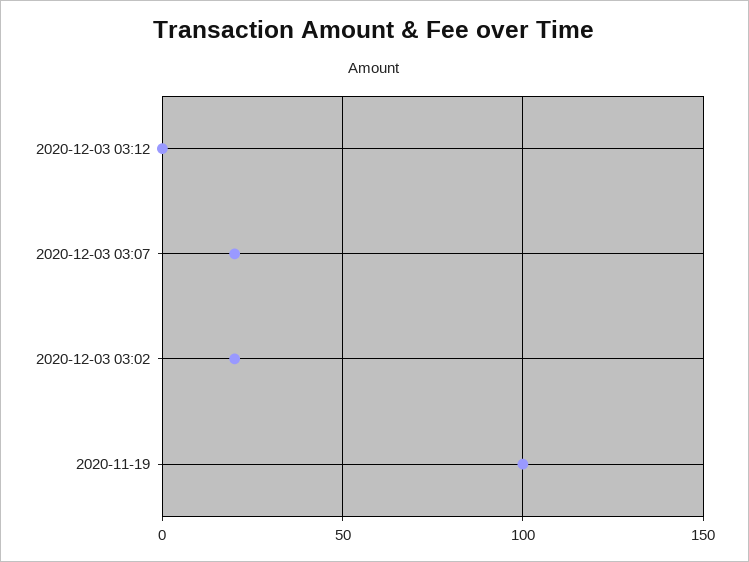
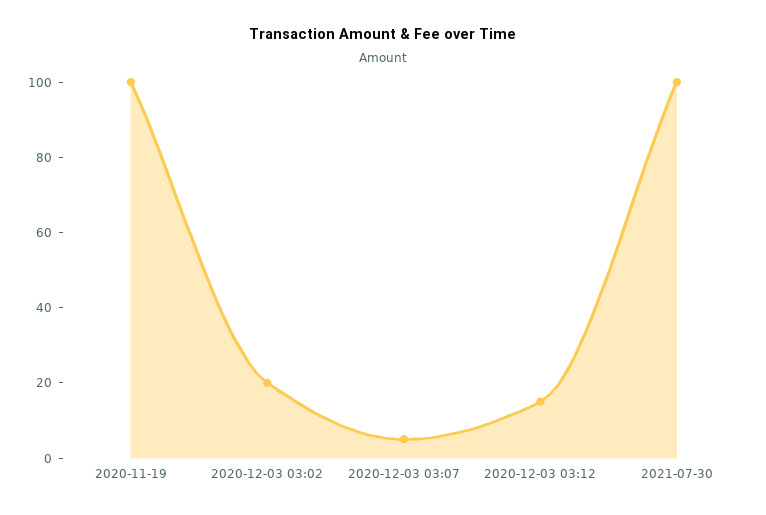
2020-12-03 03:12: 0 -> 15
2020-12-03 03:07: 20 -> 5
2021-07-30: none -> 100

